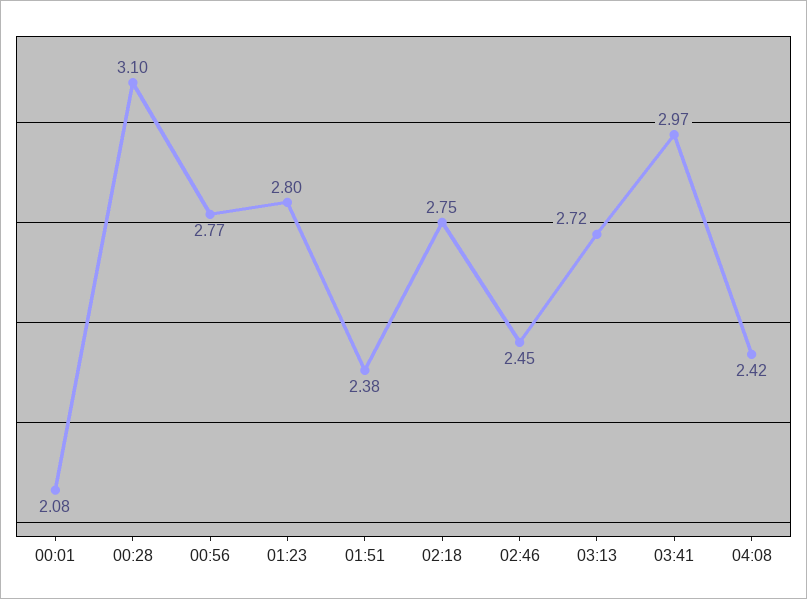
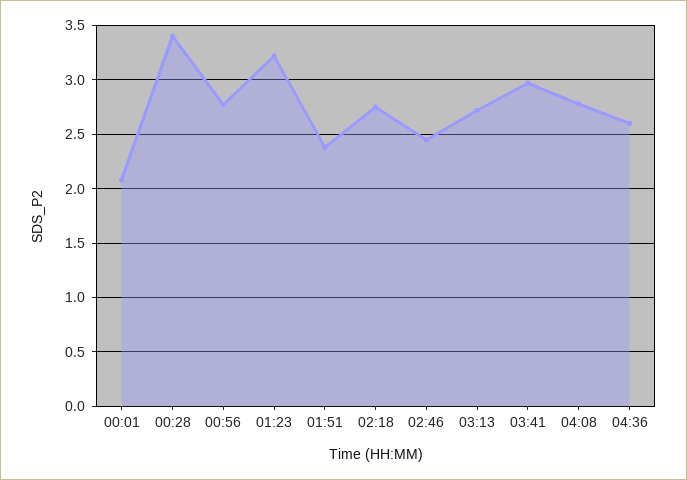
00:28: 3.1 -> 3.4
01:23: 2.8 -> 3.2
04:08: 2.42 -> 2.8
04:36: none -> 2.6

